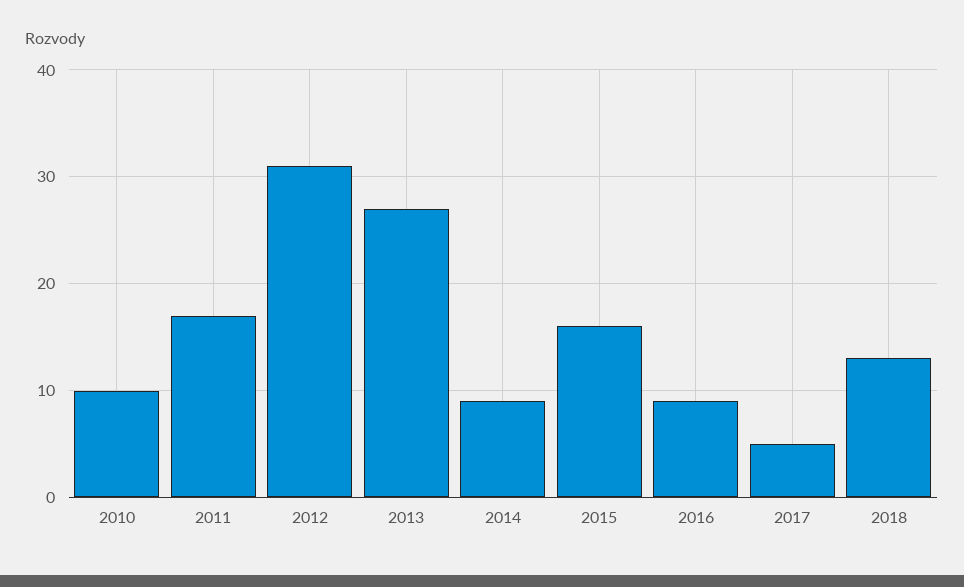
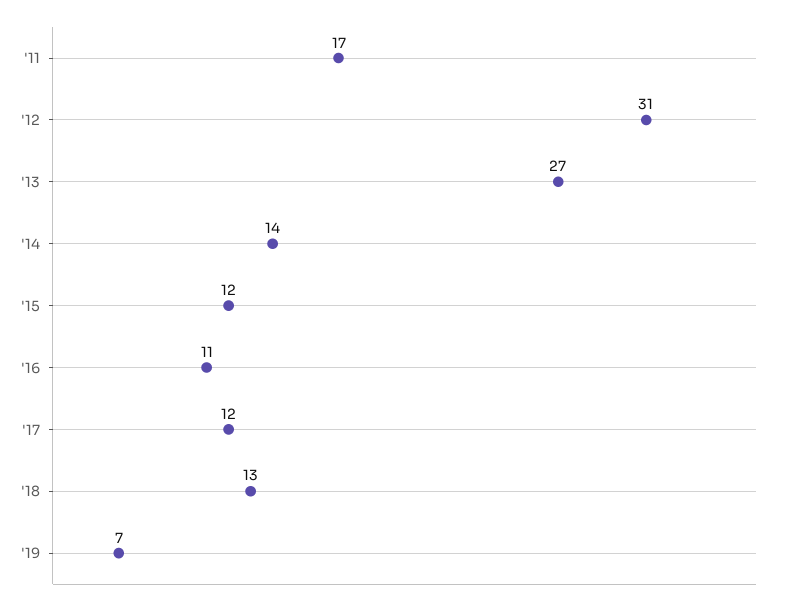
2010: 10 -> none
2014: 9 -> 14
2015: 16 -> 12
2016: 9 -> 11
2017: 5 -> 12
'19: none -> 7

